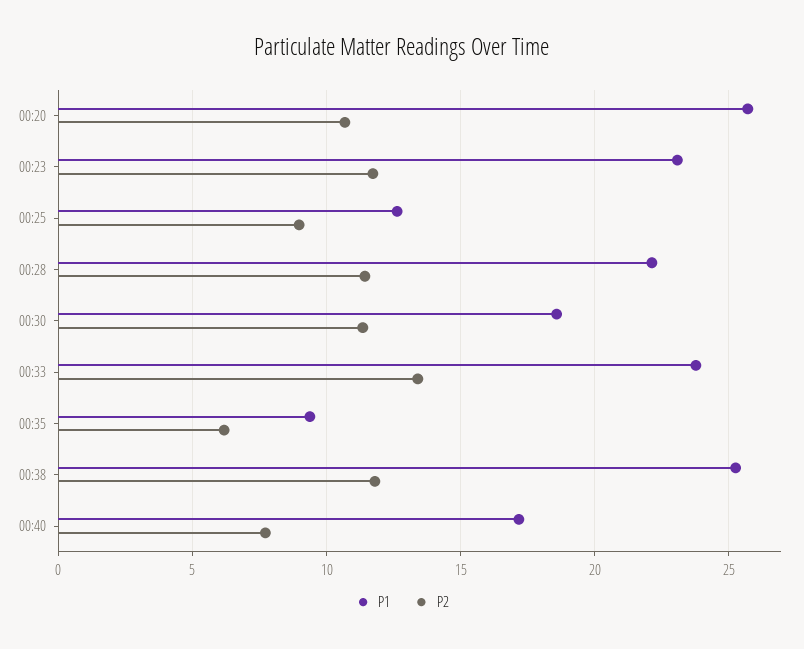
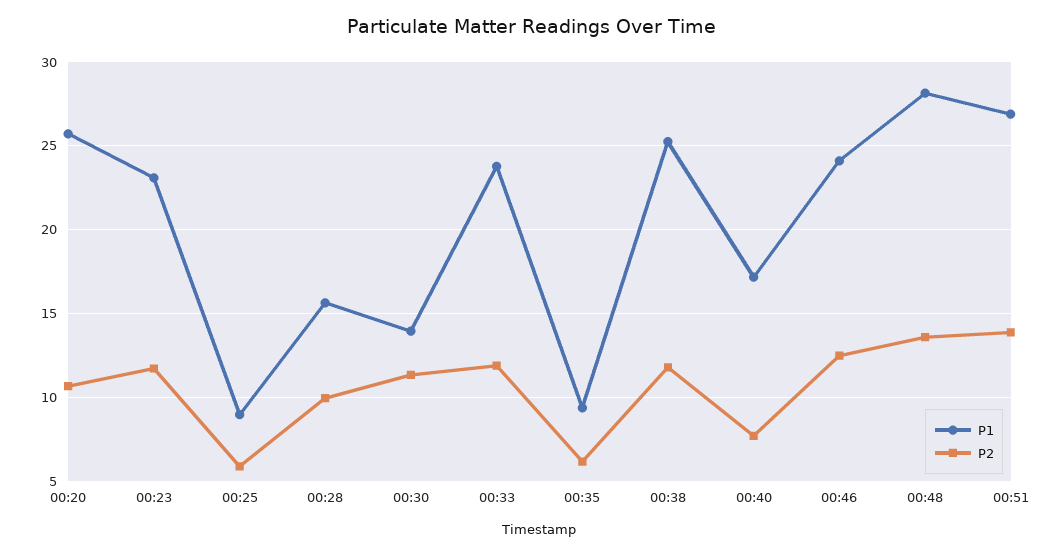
P1, 00:25: 12.5 -> 9
P2, 00:25: 9 -> 6
P1, 00:28: 22 -> 15.5
P2, 00:28: 11.5 -> 10
P1, 00:30: 18.5 -> 14
P2, 00:33: 13.5 -> 12
P1, 00:46: none -> 24
P2, 00:46: none -> 12.5
P1, 00:48: none -> 28
P2, 00:48: none -> 13.5
P1, 00:51: none -> 27
P2, 00:51: none -> 14

